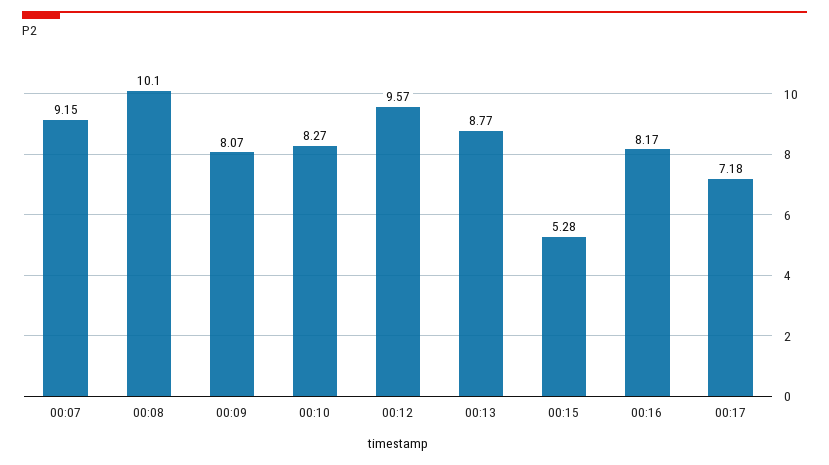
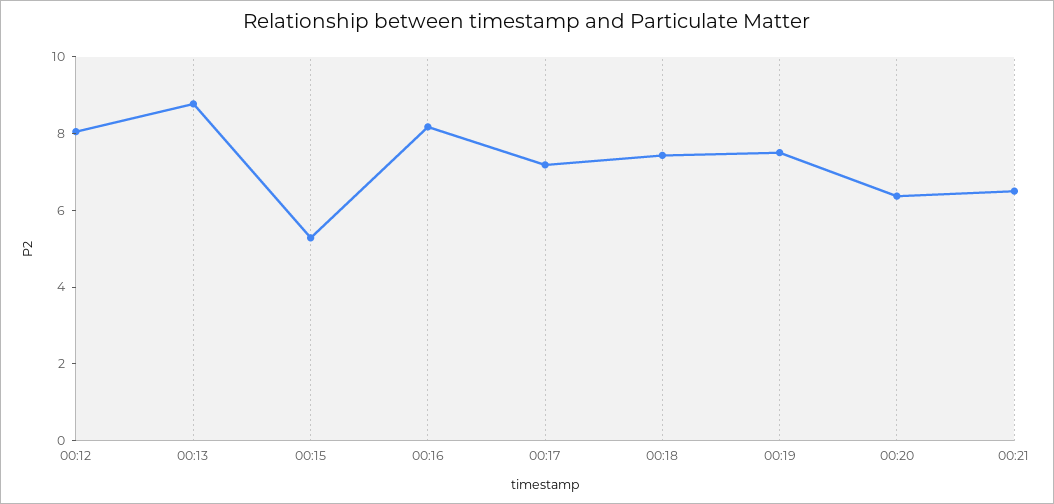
00:07: 9.15 -> none
00:08: 10.1 -> none
00:09: 8.07 -> none
00:10: 8.27 -> none
00:12: 9.57 -> 8
00:18: none -> 7.5
00:19: none -> 7.5
00:20: none -> 6.5
00:21: none -> 6.5

